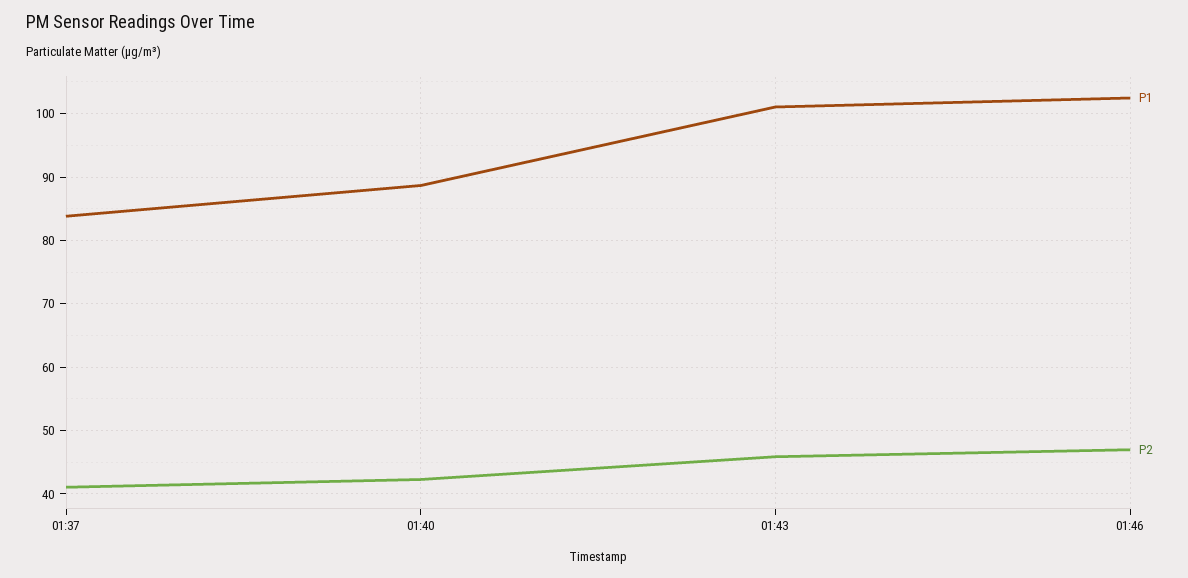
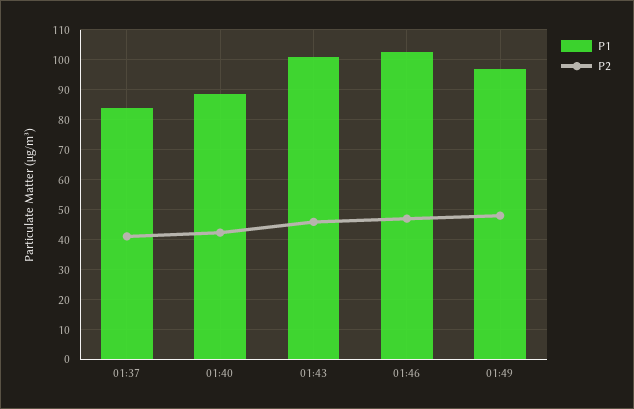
P1, 01:49: none -> 97.5
P2, 01:49: none -> 47.5

